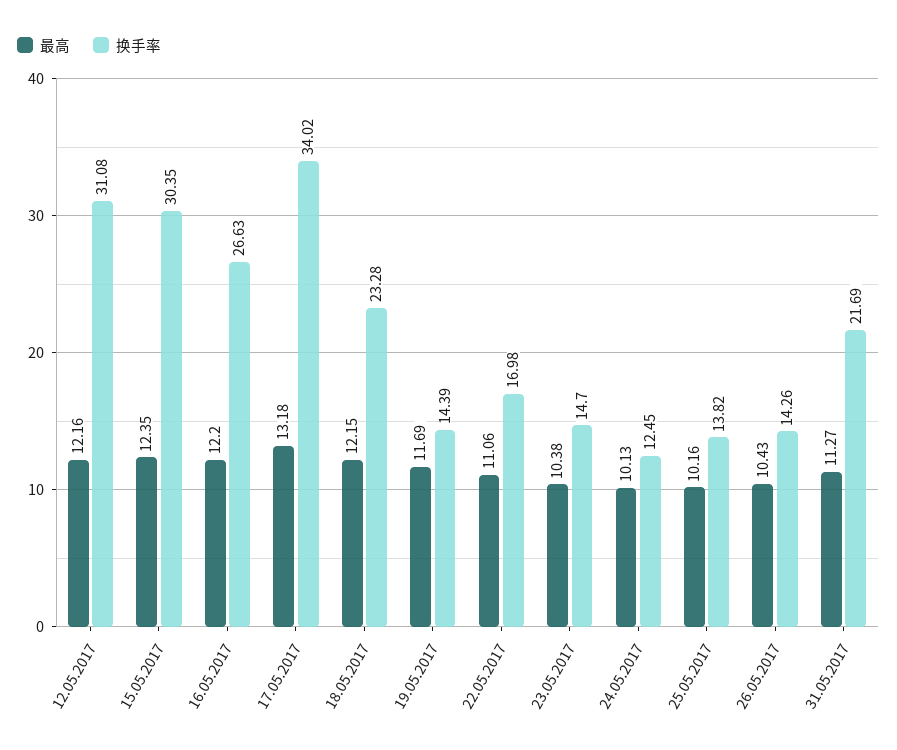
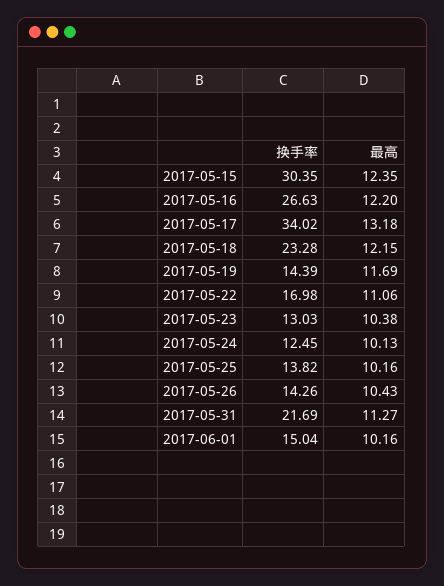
最高, 12.05.2017: 12.16 -> none
换手率, 12.05.2017: 31.08 -> none
换手率, 23.05.2017: 14.7 -> 13.03
换手率, 2017-06-01: none -> 15.04
最高, 2017-06-01: none -> 10.16

